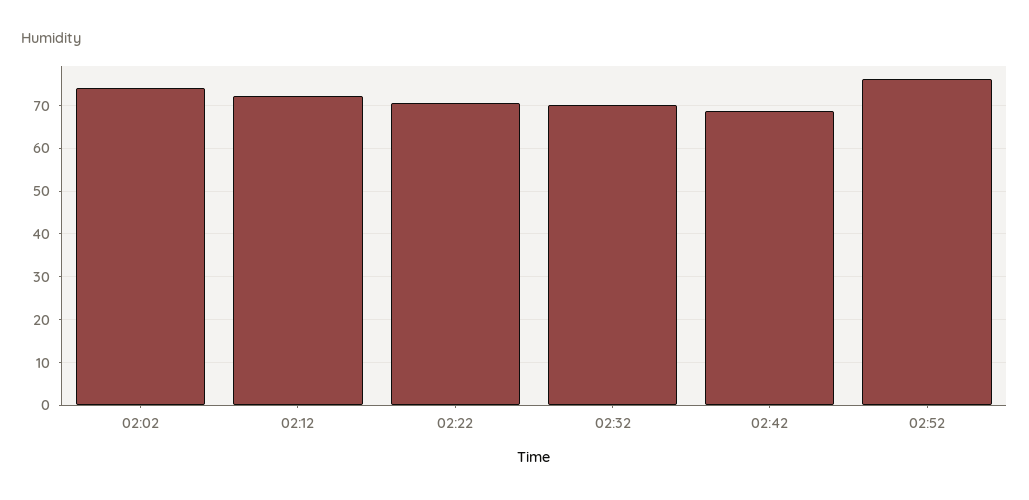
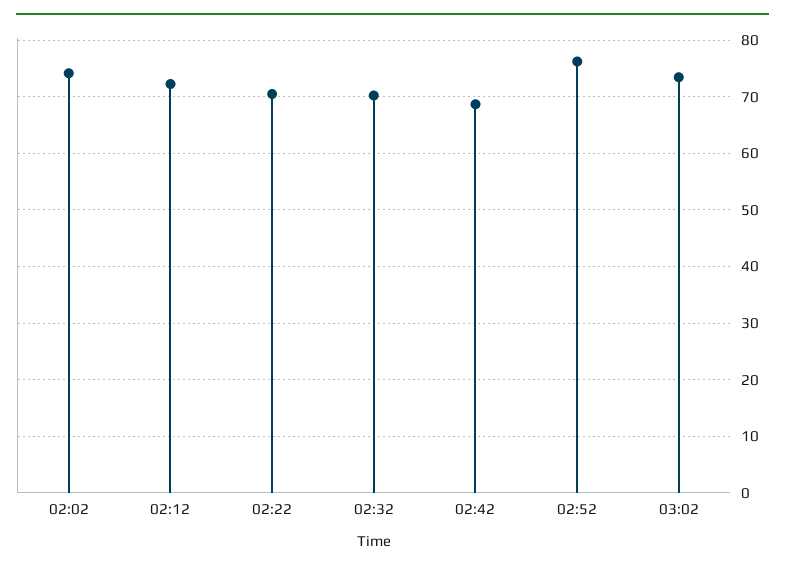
03:02: none -> 74

